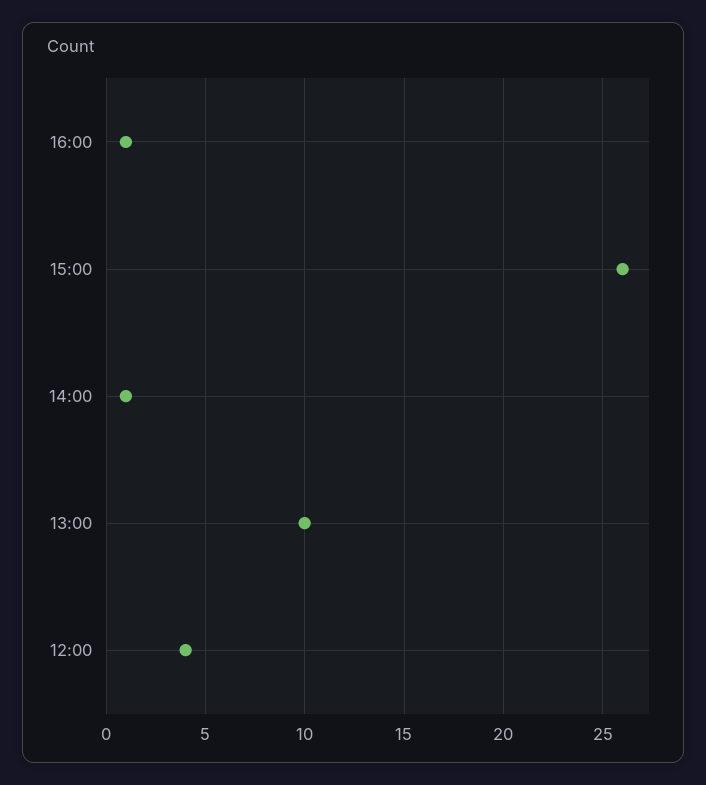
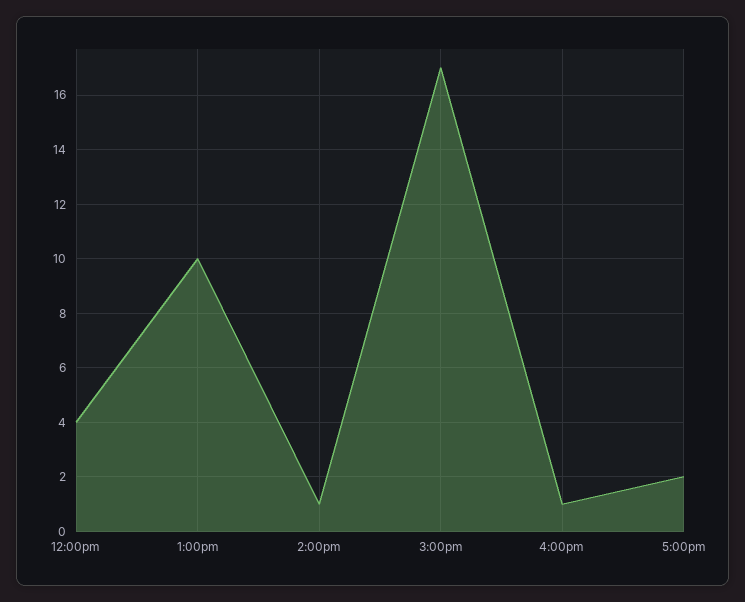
15:00: 26 -> 17
5:00pm: none -> 2

